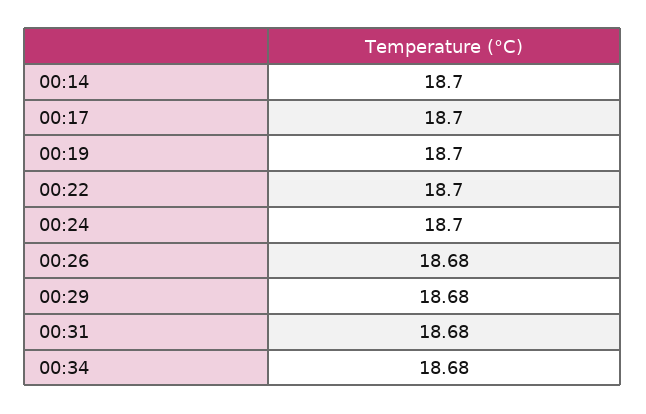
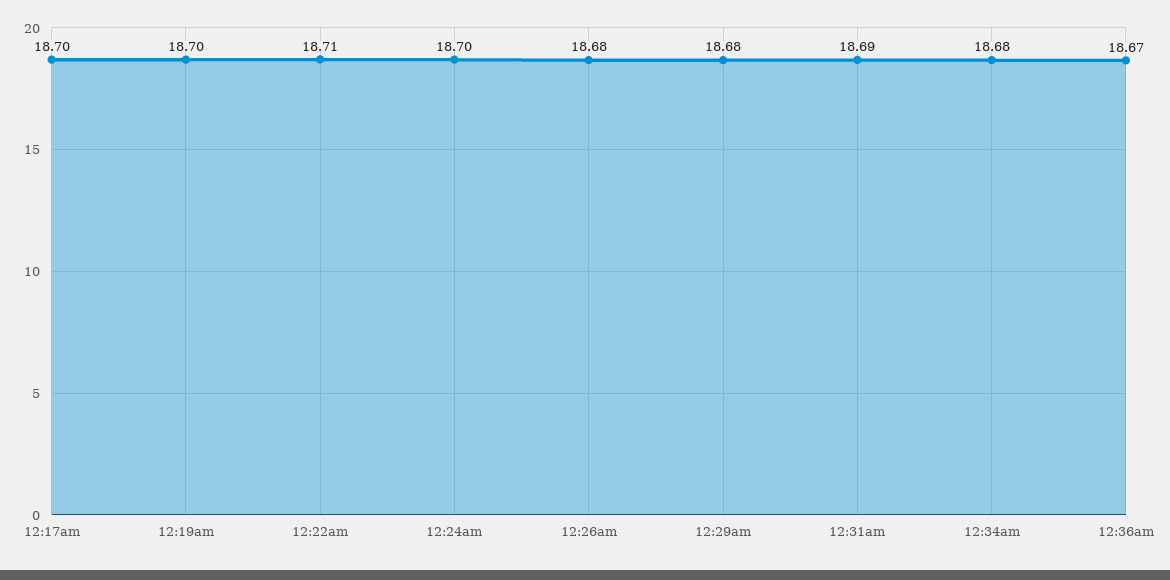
00:14: 18.7 -> none
00:22: 18.7 -> 18.71
00:31: 18.68 -> 18.69
12:36am: none -> 18.67

